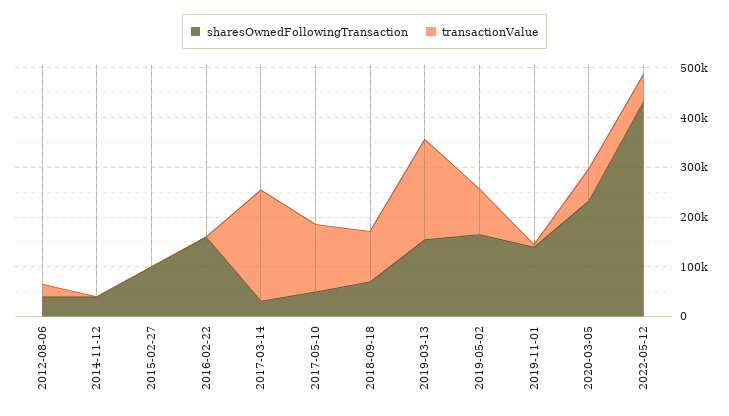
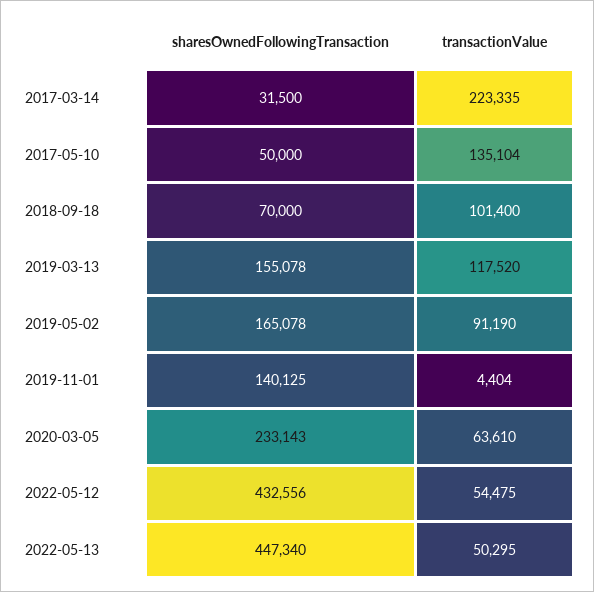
sharesOwnedFollowingTransaction, 2012-08-06: 40000 -> none
transactionValue, 2012-08-06: 20000 -> none
sharesOwnedFollowingTransaction, 2014-11-12: 40000 -> none
transactionValue, 2014-11-12: 0 -> none
sharesOwnedFollowingTransaction, 2015-02-27: 100000 -> none
transactionValue, 2015-02-27: 0 -> none
sharesOwnedFollowingTransaction, 2016-02-22: 160000 -> none
transactionValue, 2016-02-22: 0 -> none
transactionValue, 2019-03-13: 200000 -> 117520
sharesOwnedFollowingTransaction, 2022-05-13: none -> 447340
transactionValue, 2022-05-13: none -> 50295

